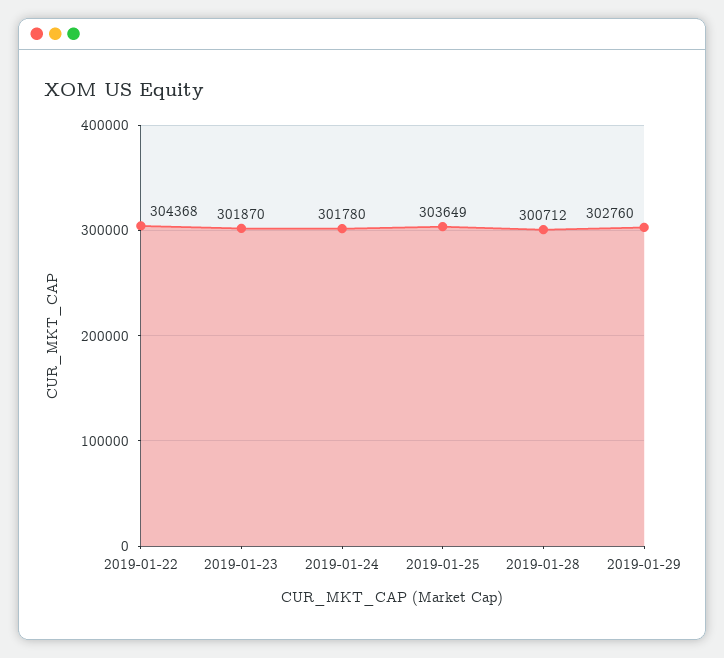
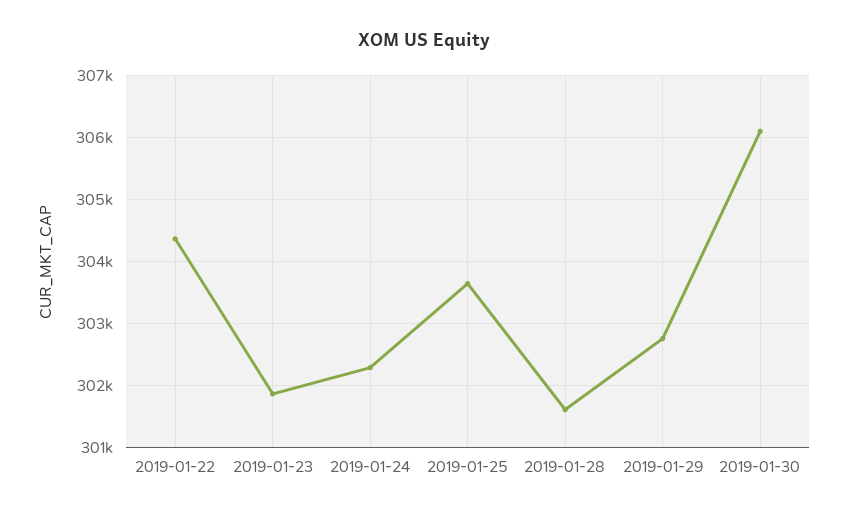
2019-01-24: 301780 -> 302300
2019-01-28: 300712 -> 301600
2019-01-30: none -> 306100

